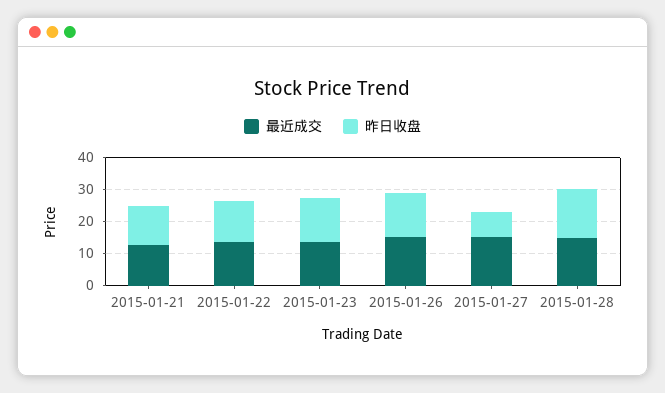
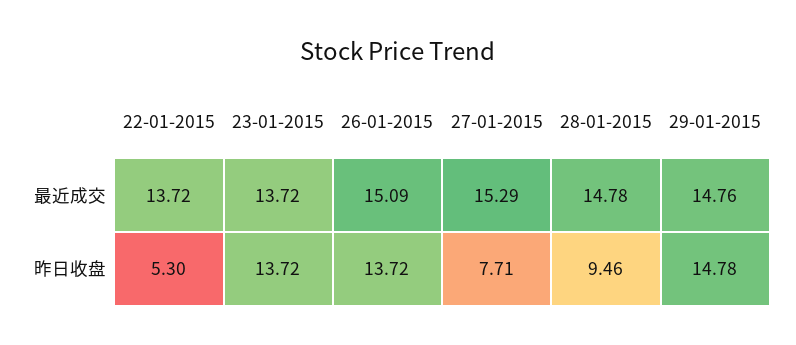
最近成交, 2015-01-21: 12.5 -> none
昨日收盘, 2015-01-21: 12.5 -> none
昨日收盘, 2015-01-22: 12.5 -> 5.3
昨日收盘, 2015-01-28: 15 -> 9.46
最近成交, 29-01-2015: none -> 14.76
昨日收盘, 29-01-2015: none -> 14.78

